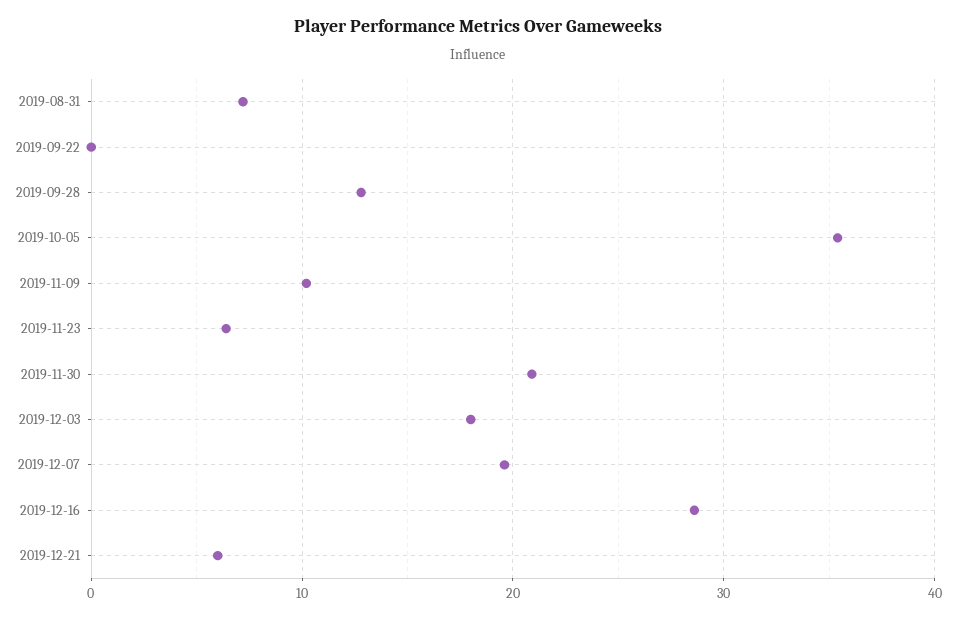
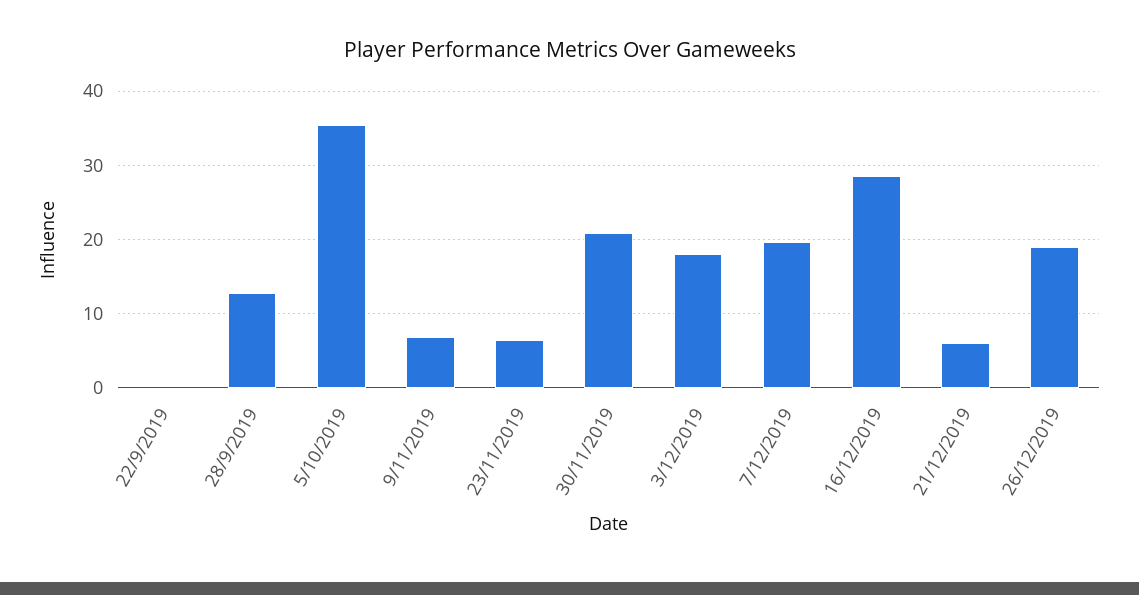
2019-08-31: 7 -> none
2019-11-09: 10 -> 7
26/12/2019: none -> 19

